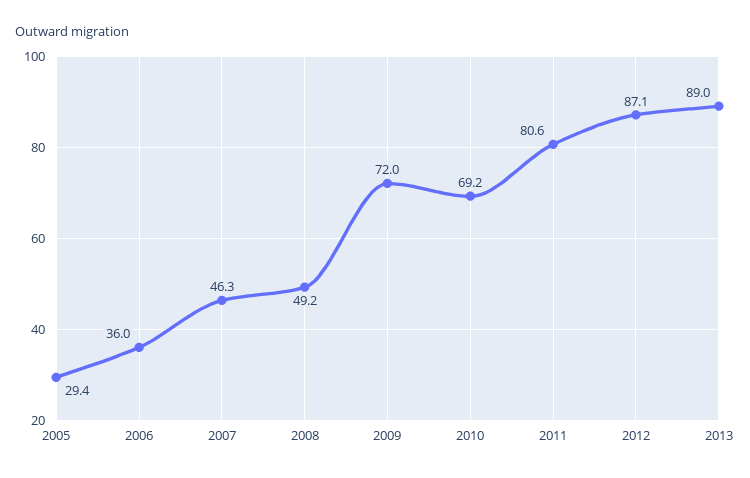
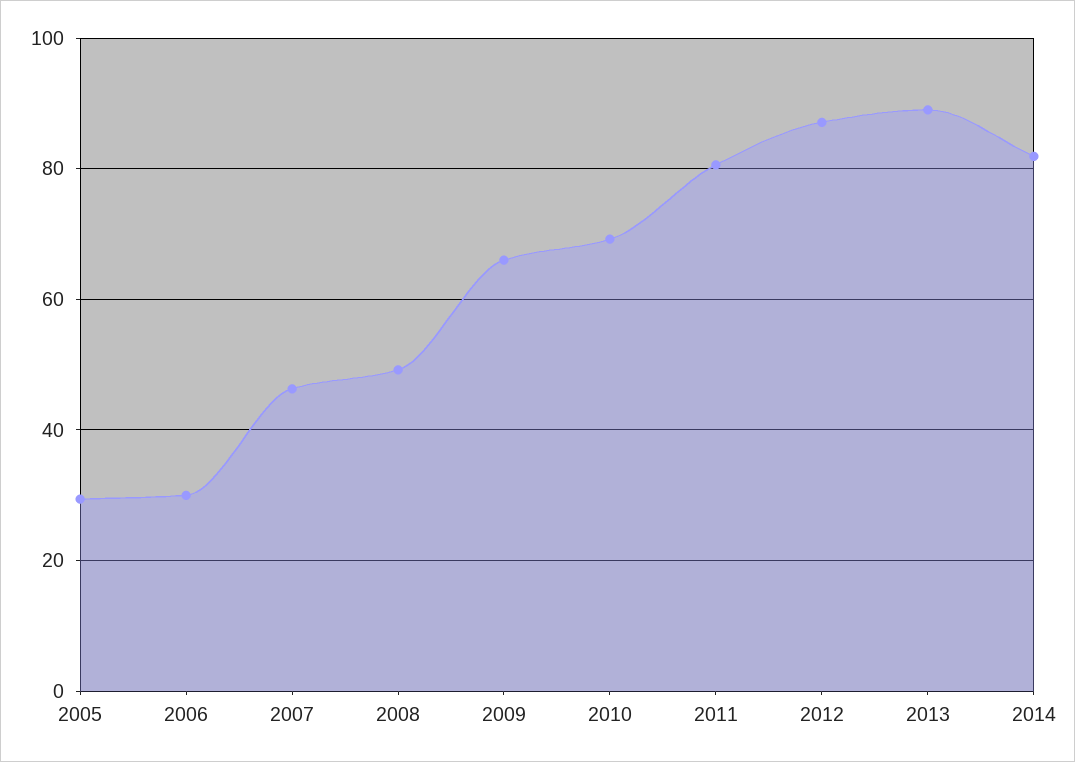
2006: 36 -> 30
2009: 72 -> 66
2014: none -> 82

